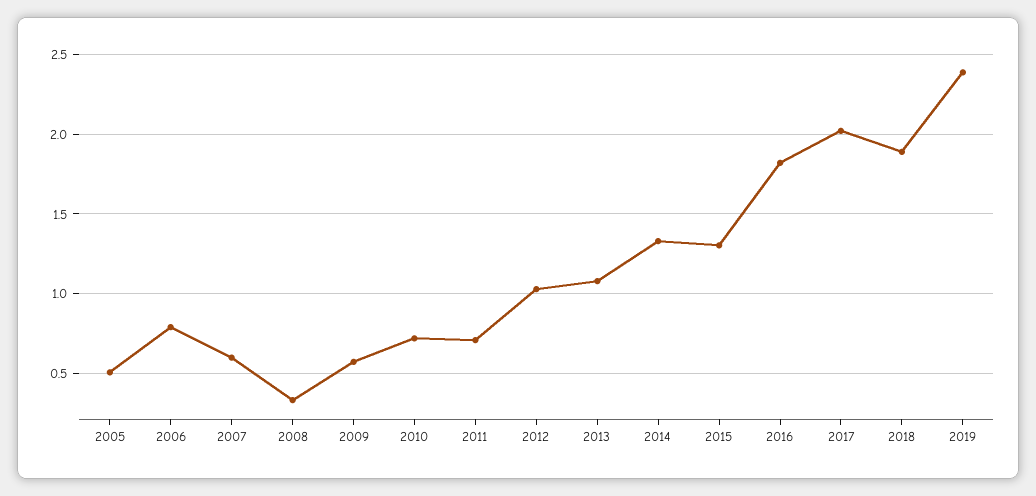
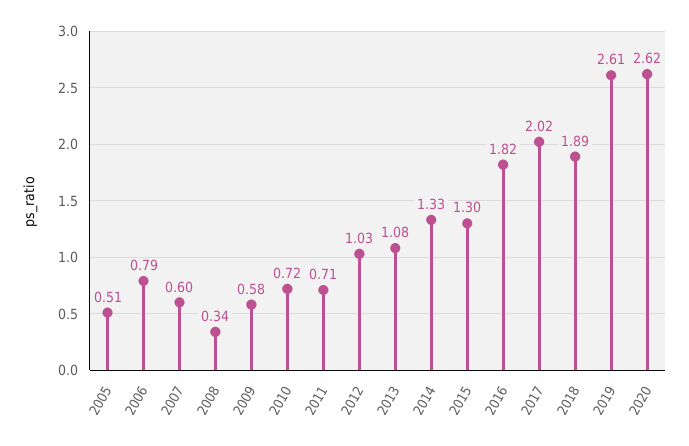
2019: 2.4 -> 2.61
2020: none -> 2.62

